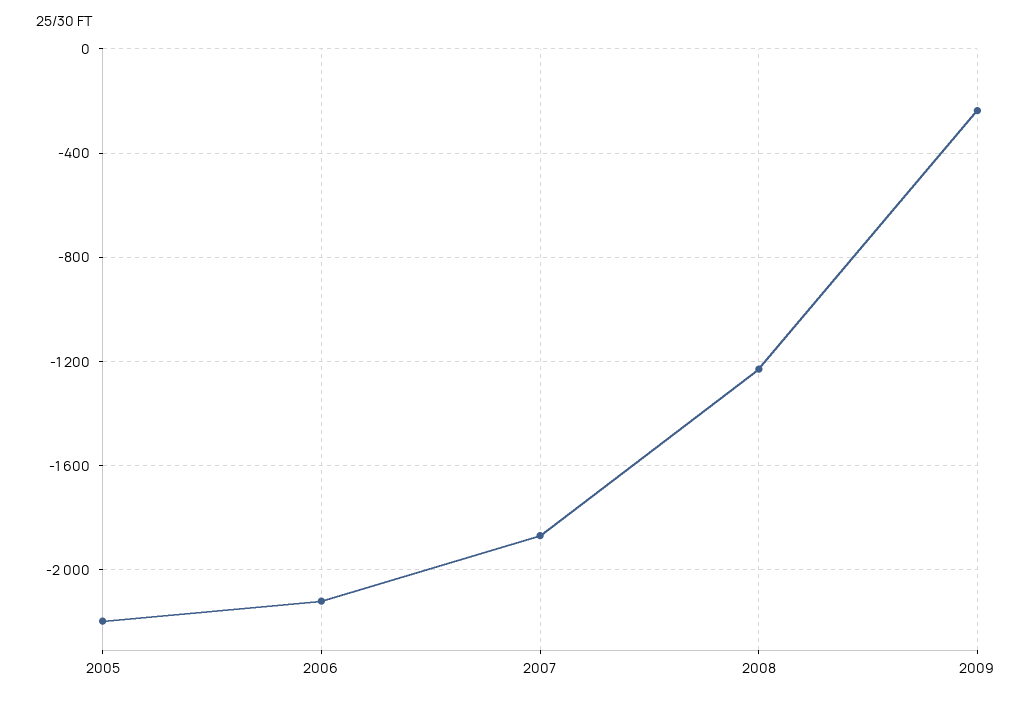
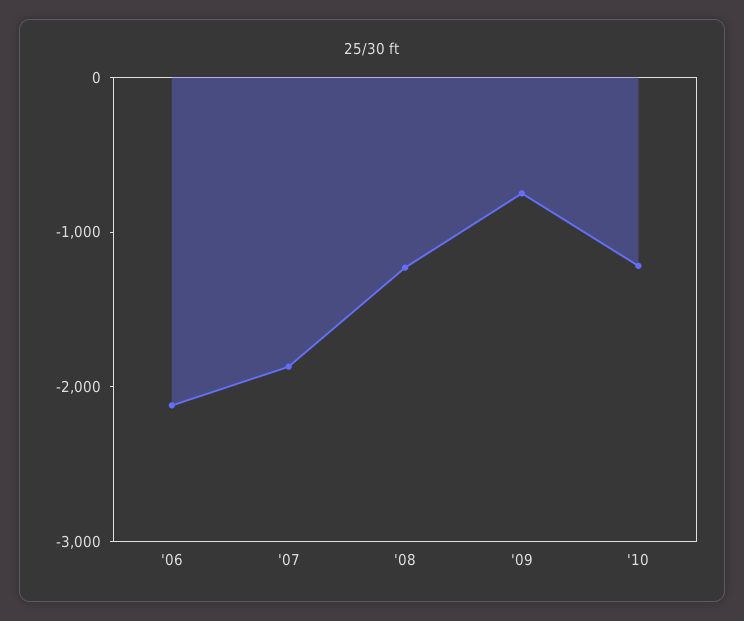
2005: -2200 -> none
2009: -250 -> -800
'10: none -> -1200

